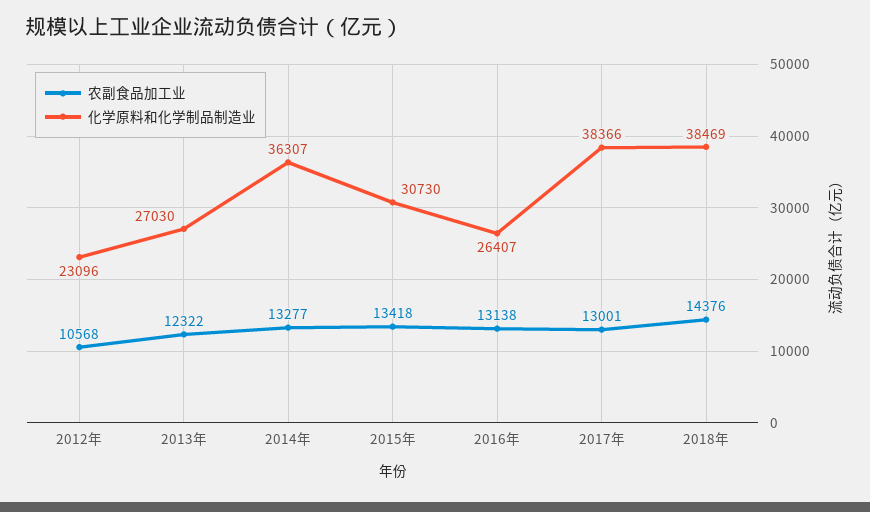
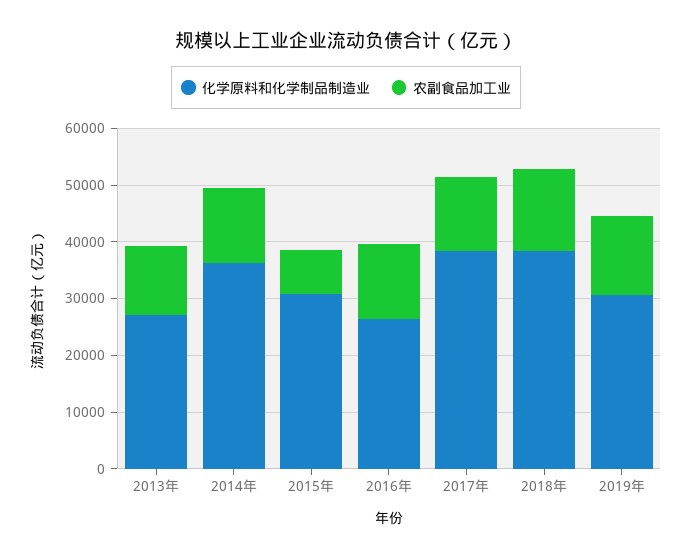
农副食品加工业, 2012年: 10568 -> none
化学原料和化学制品制造业, 2012年: 23096 -> none
农副食品加工业, 2015年: 13418 -> 8000
化学原料和化学制品制造业, 2019年: none -> 30000
农副食品加工业, 2019年: none -> 14000

